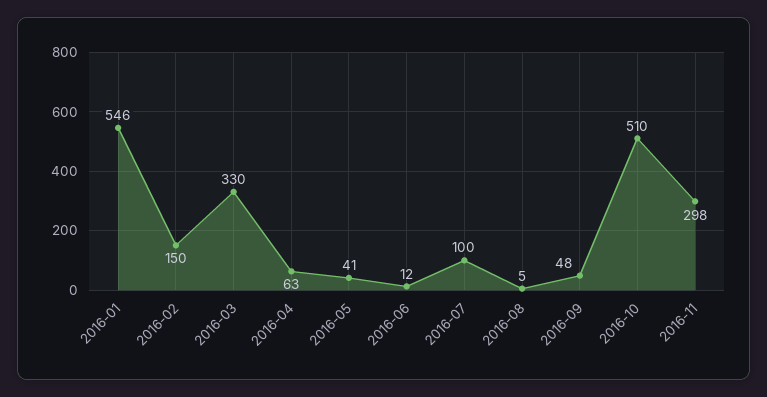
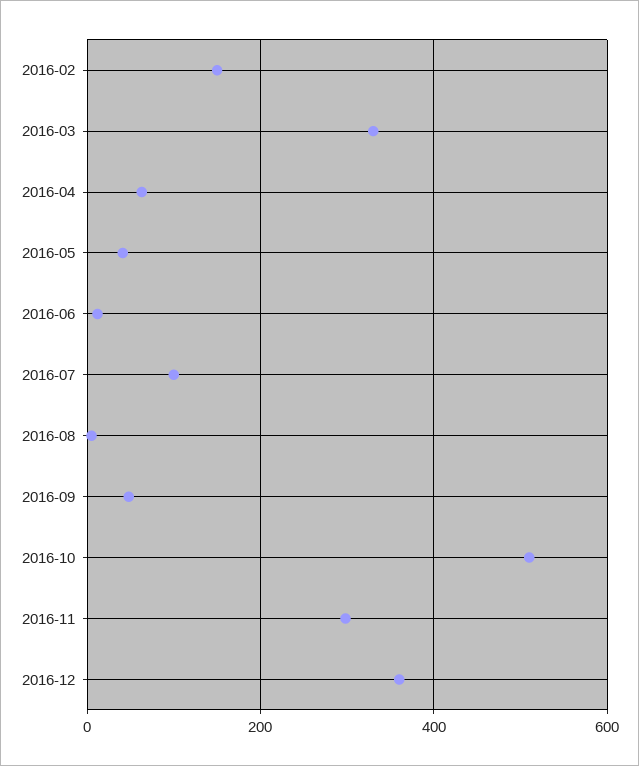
2016-01: 546 -> none
2016-12: none -> 360

